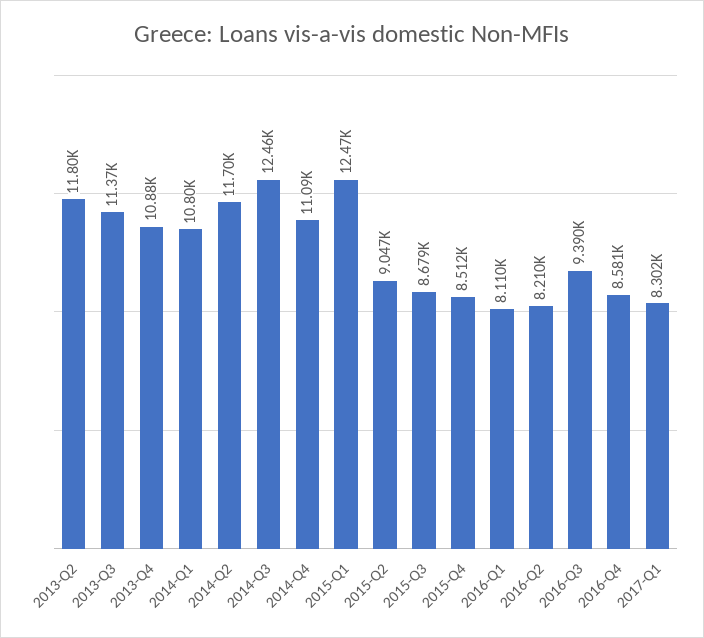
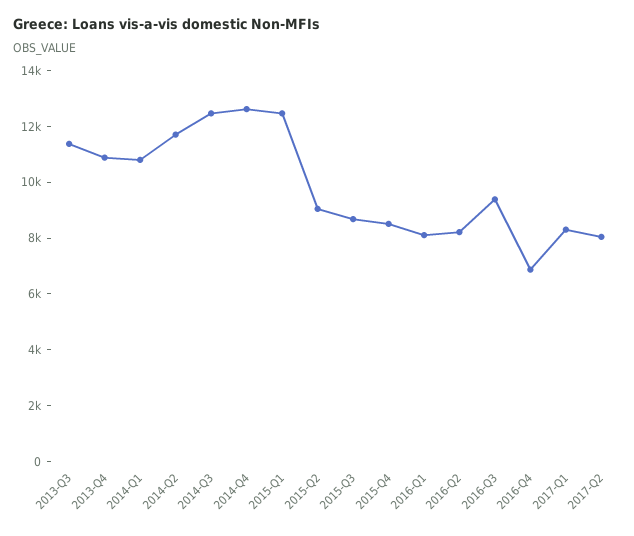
2013-Q2: 11800 -> none
2014-Q4: 11090 -> 12500
2016-Q4: 8581 -> 7000
2017-Q2: none -> 8000

